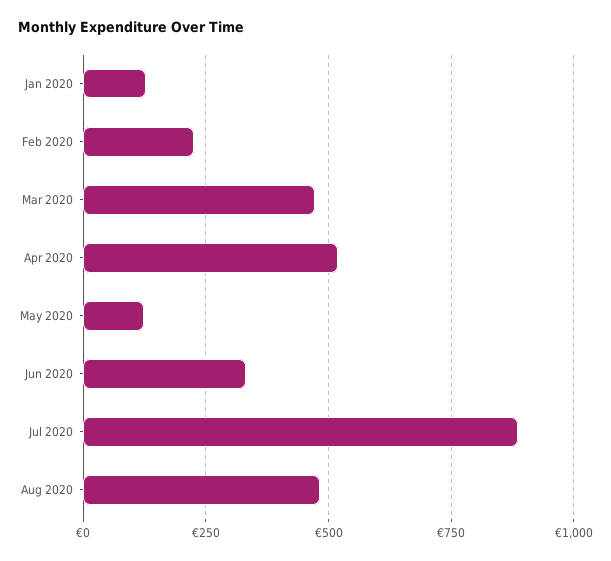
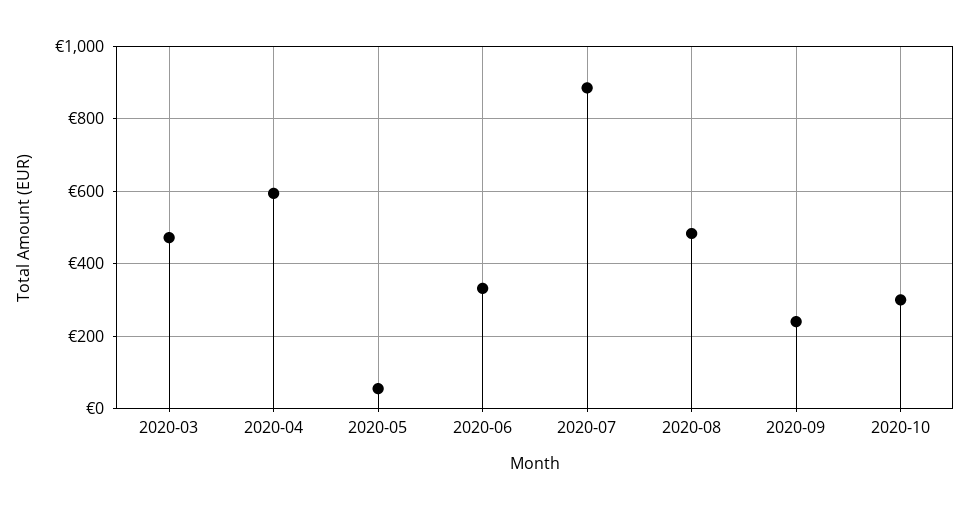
Jan 2020: 125 -> none
Feb 2020: 225 -> none
Apr 2020: 525 -> 600
May 2020: 125 -> 60
2020-09: none -> 240
2020-10: none -> 300

